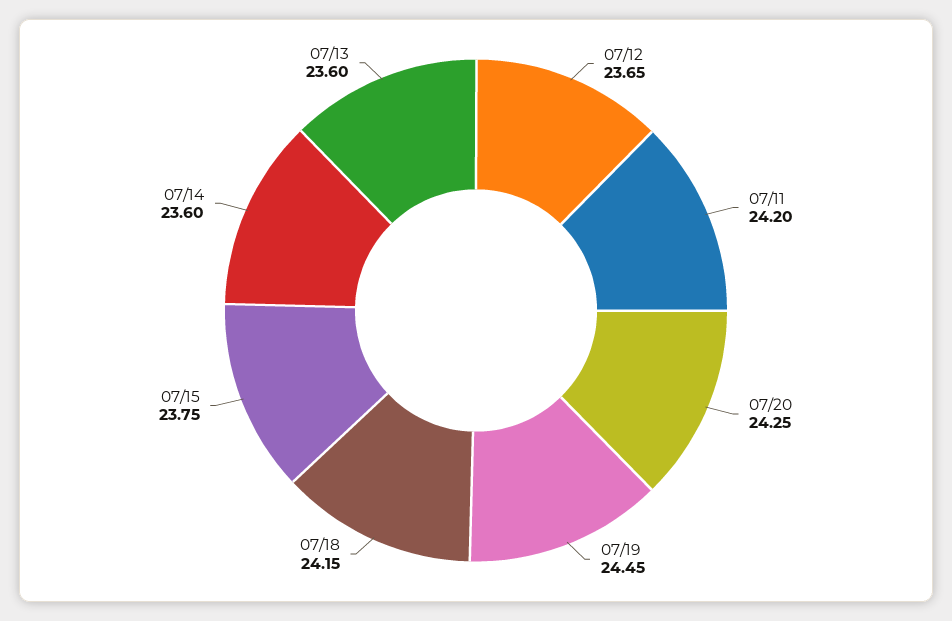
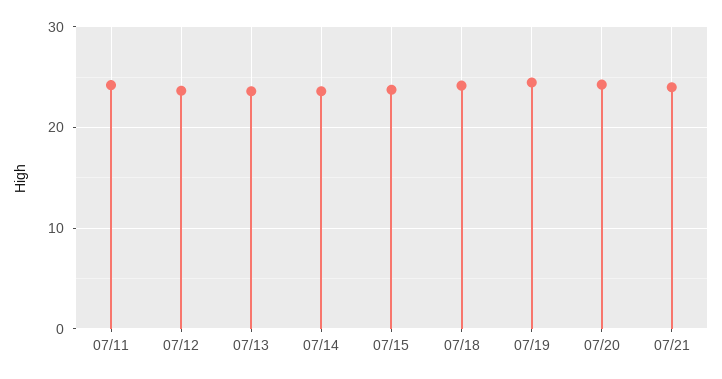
07/21: none -> 24

